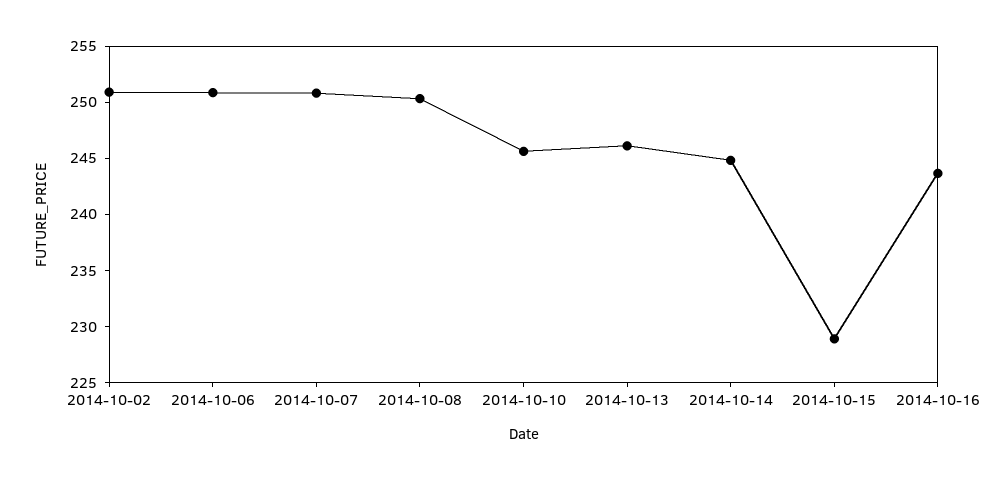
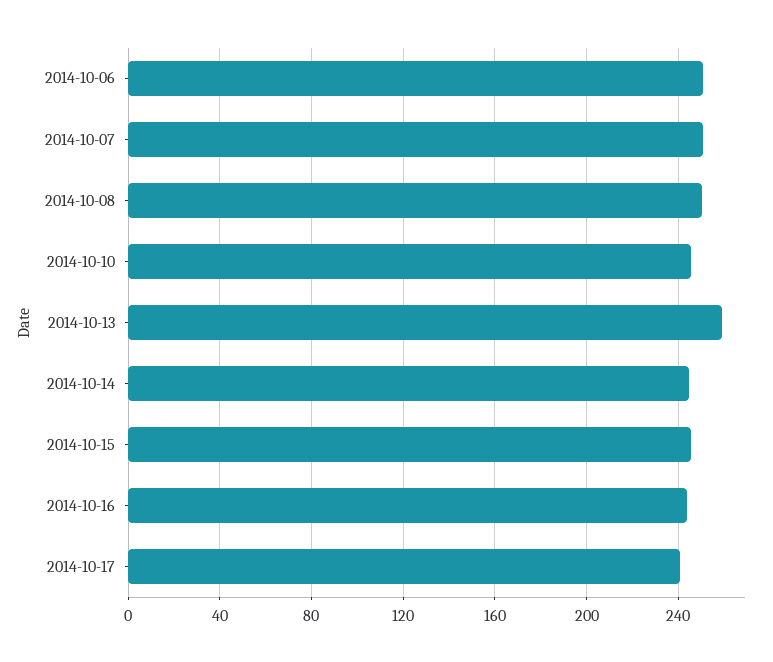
2014-10-02: 251 -> none
2014-10-13: 246 -> 260
2014-10-15: 229 -> 245
2014-10-17: none -> 240

